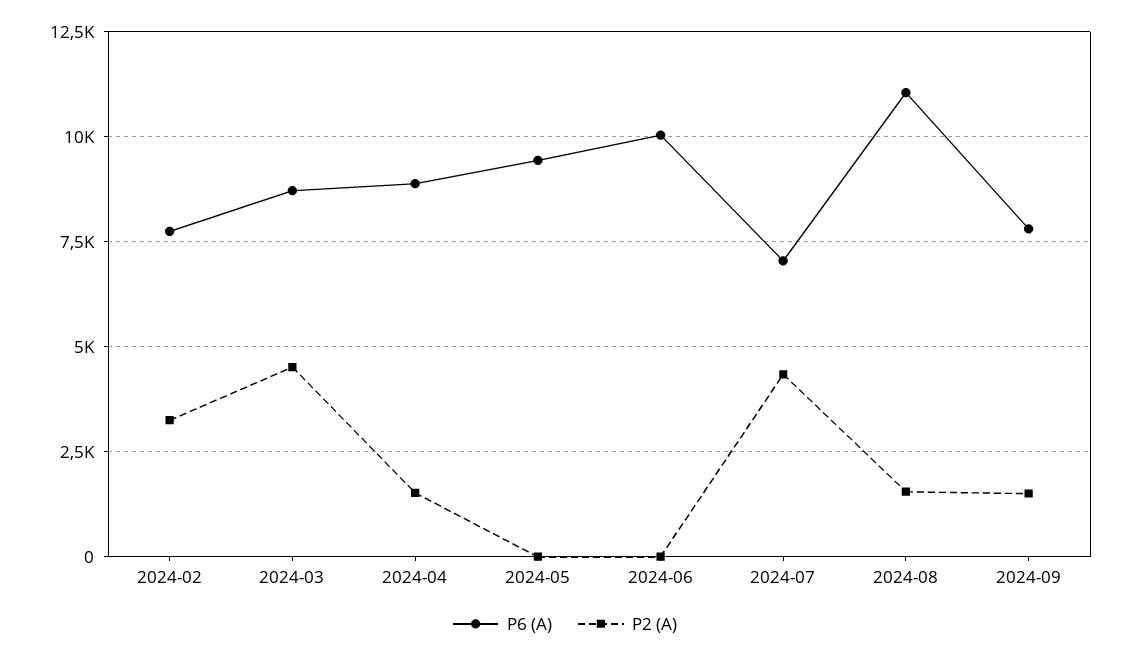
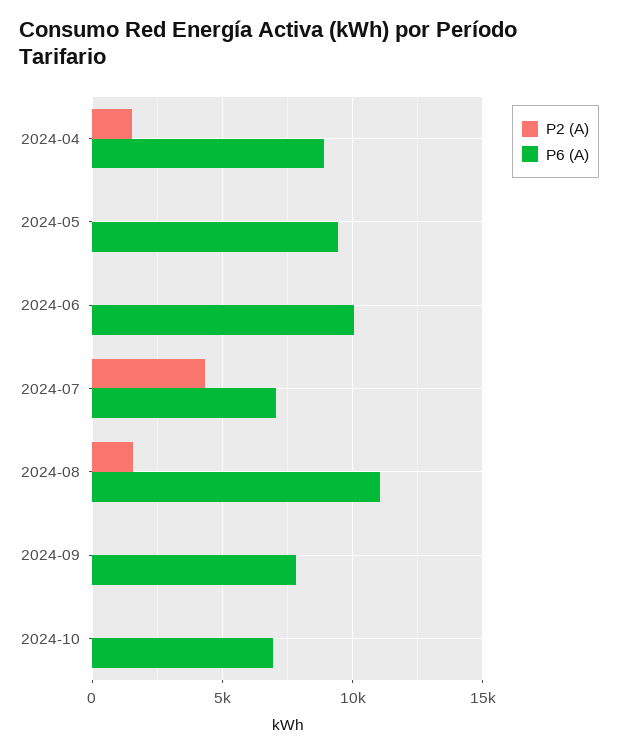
P6 (A), 2024-02: 7750 -> none
P2 (A), 2024-02: 3250 -> none
P6 (A), 2024-03: 8750 -> none
P2 (A), 2024-03: 4500 -> none
P2 (A), 2024-09: 1500 -> 0
P2 (A), 2024-10: none -> 0
P6 (A), 2024-10: none -> 7000

